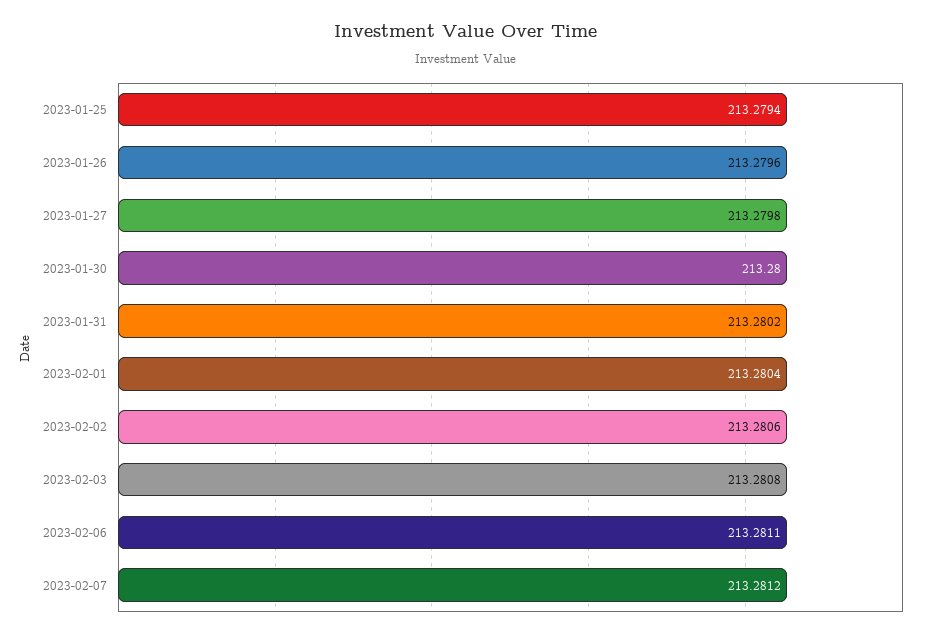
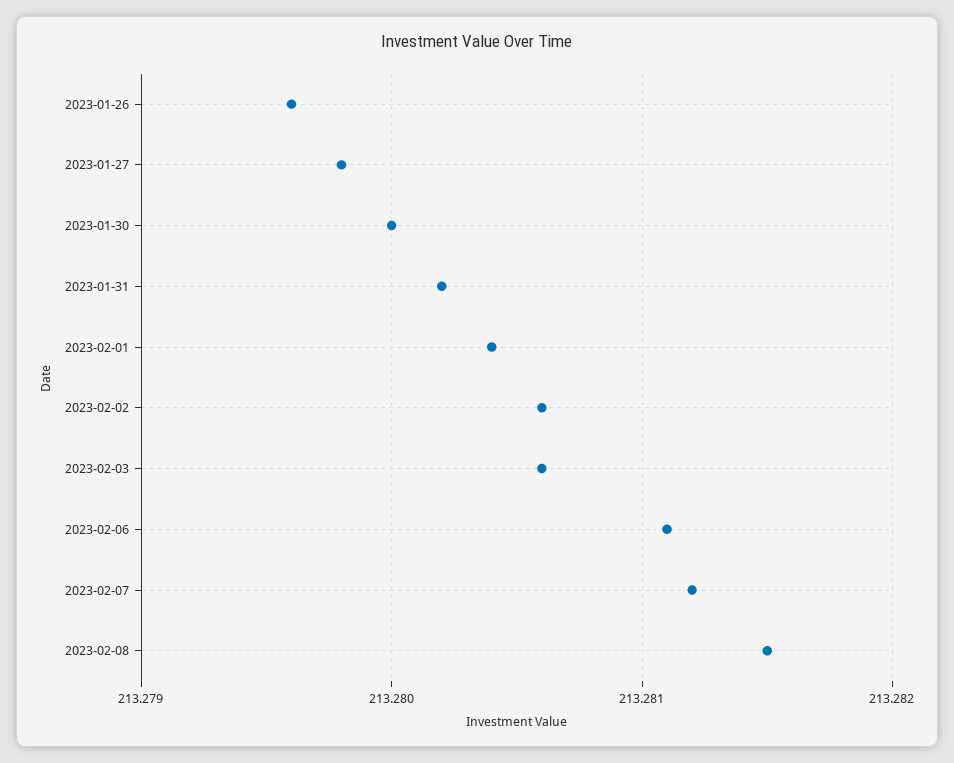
2023-01-25: 213.2794 -> none
2023-02-03: 213.2808 -> 213.2806
2023-02-08: none -> 213.2815

